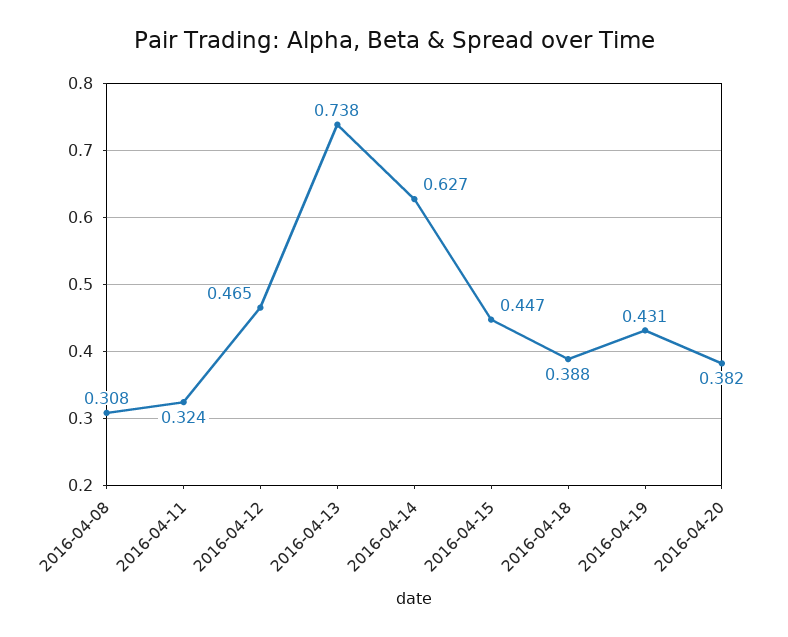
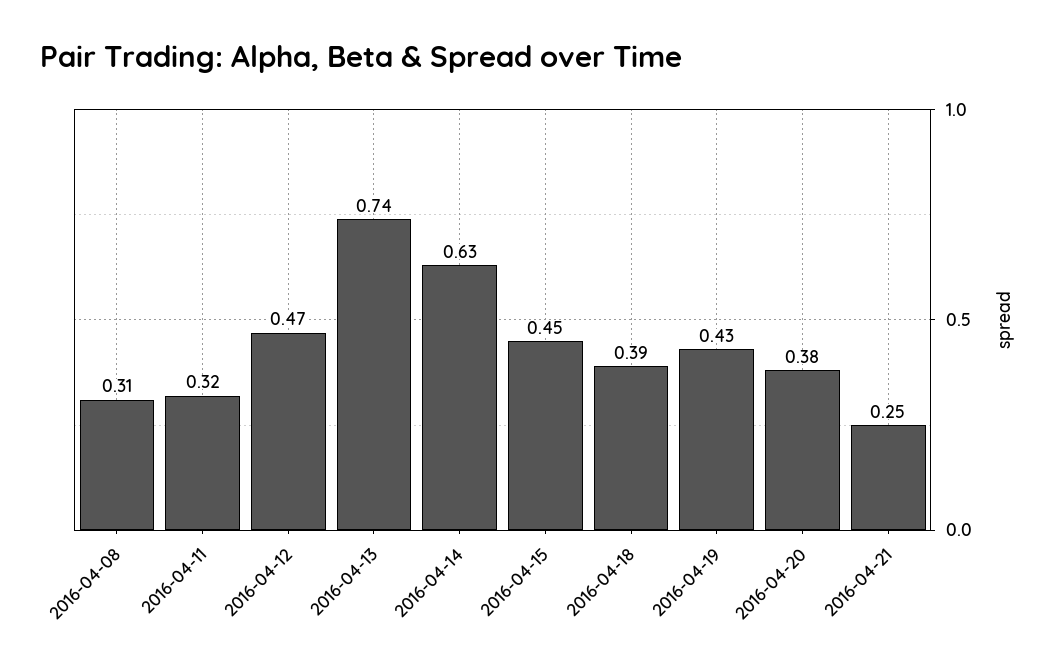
2016-04-21: none -> 0.25

